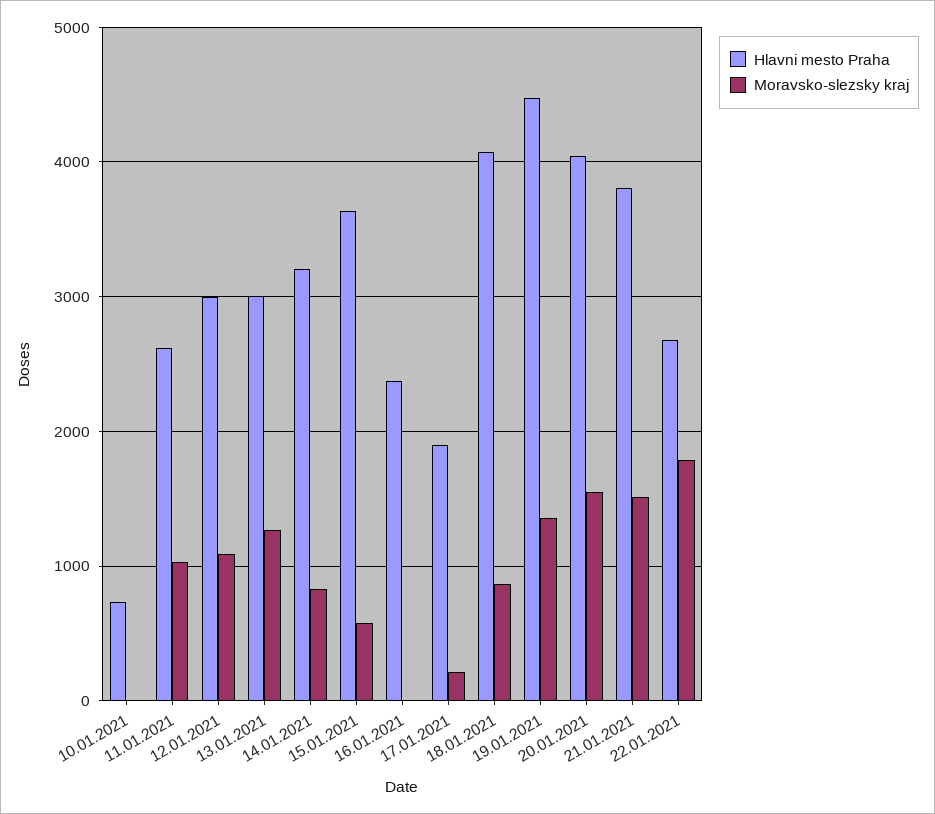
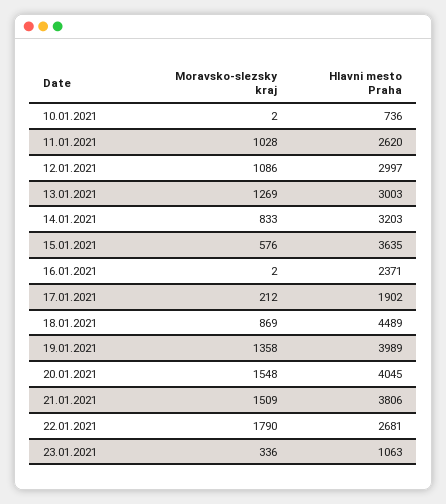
Hlavni mesto Praha, 18.01.2021: 4100 -> 4489
Hlavni mesto Praha, 19.01.2021: 4500 -> 3989
Moravsko-slezsky kraj, 23.01.2021: none -> 336
Hlavni mesto Praha, 23.01.2021: none -> 1063

